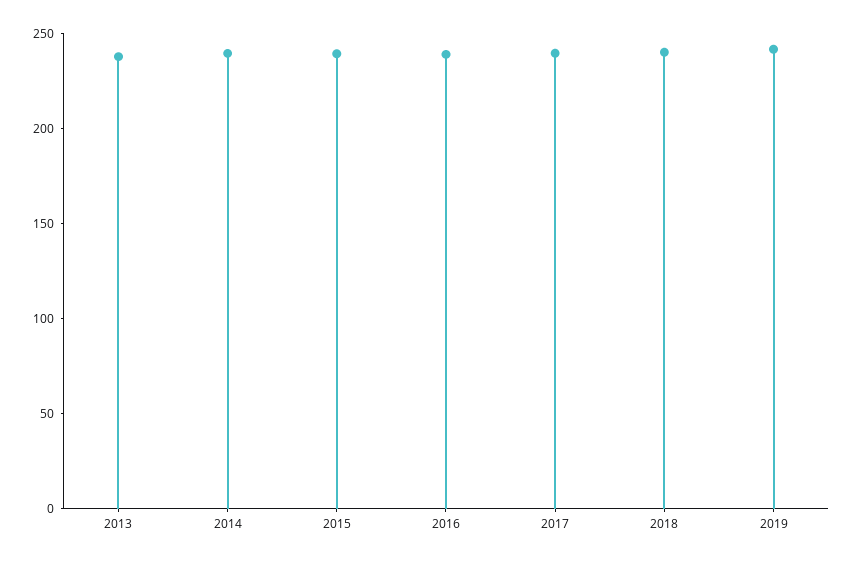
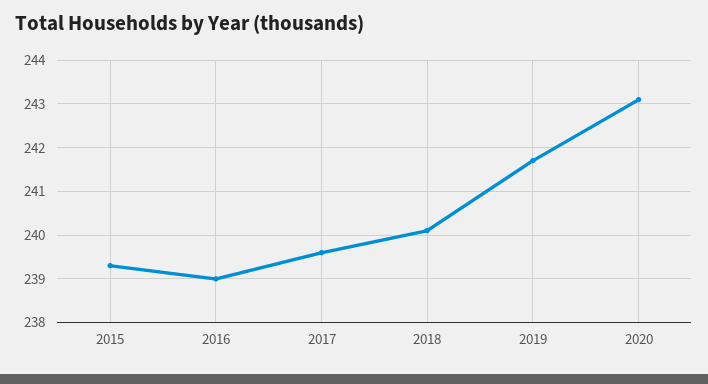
2013: 240 -> none
2014: 240 -> none
2020: none -> 243

